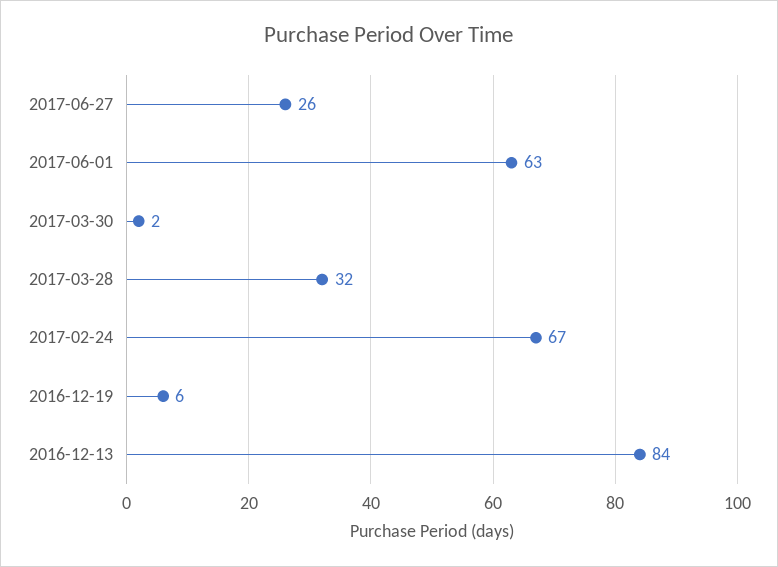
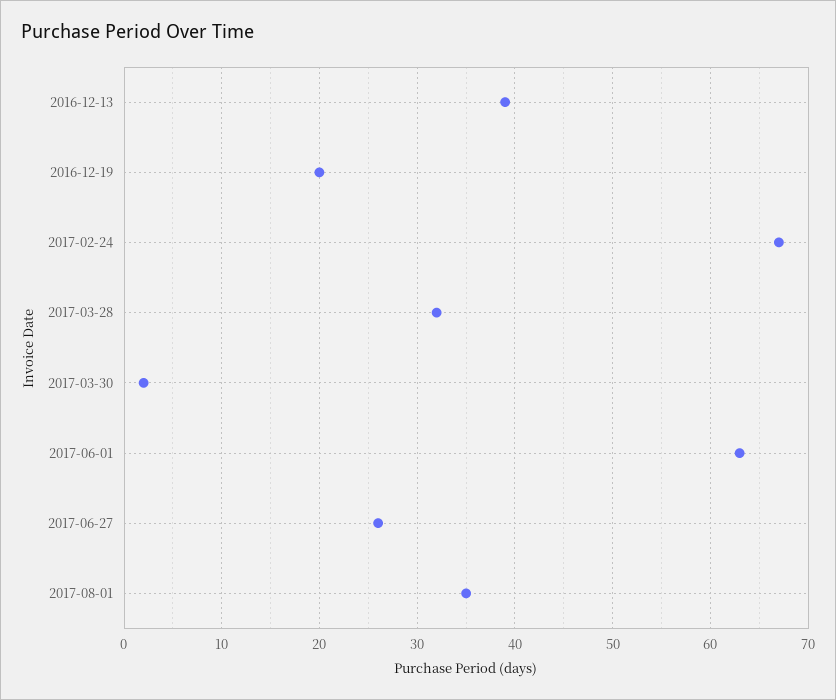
2016-12-19: 6 -> 20
2016-12-13: 84 -> 39
2017-08-01: none -> 35

